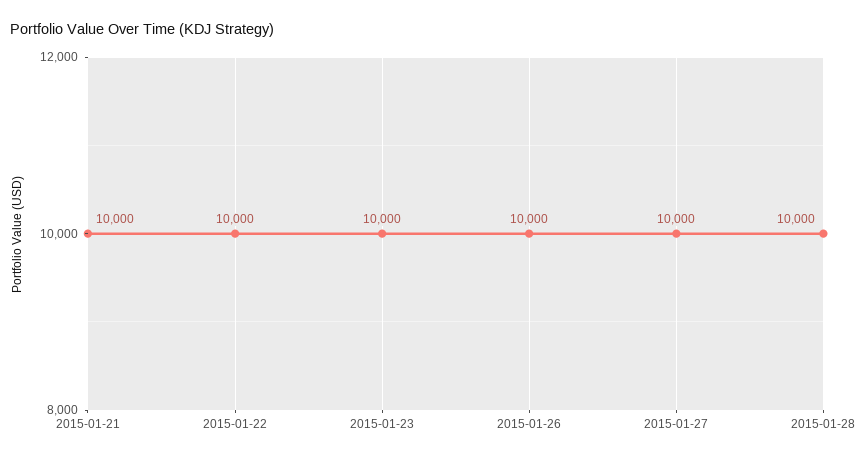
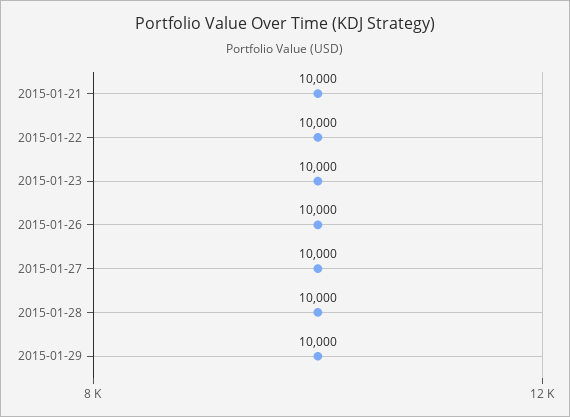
2015-01-29: none -> 10000

